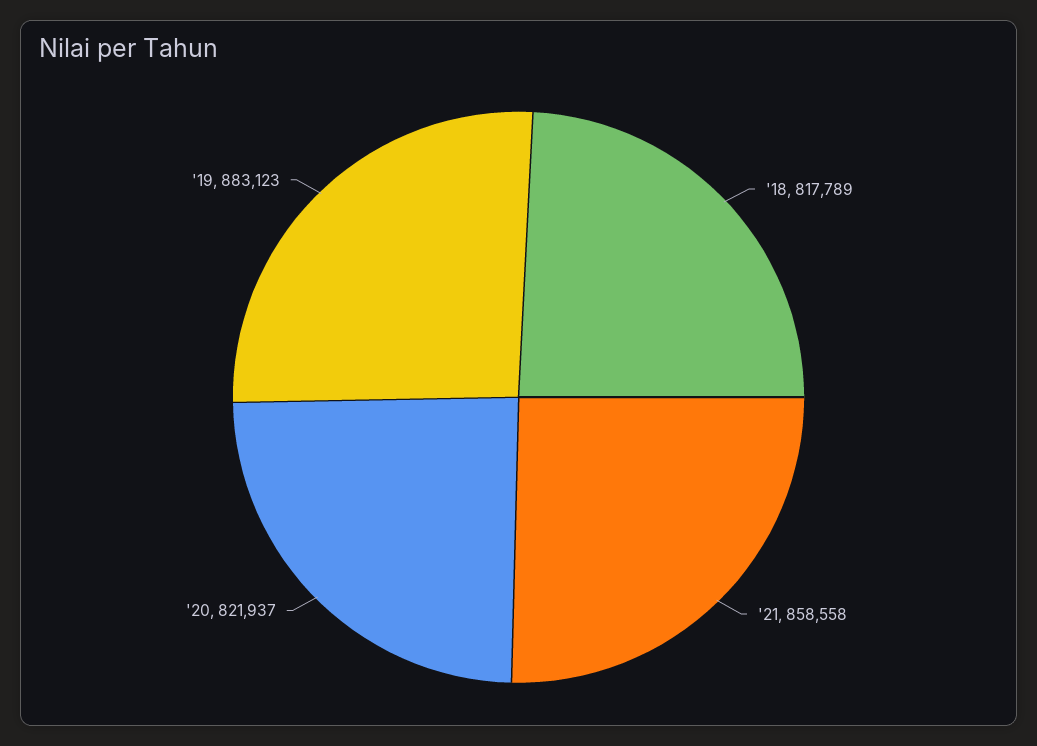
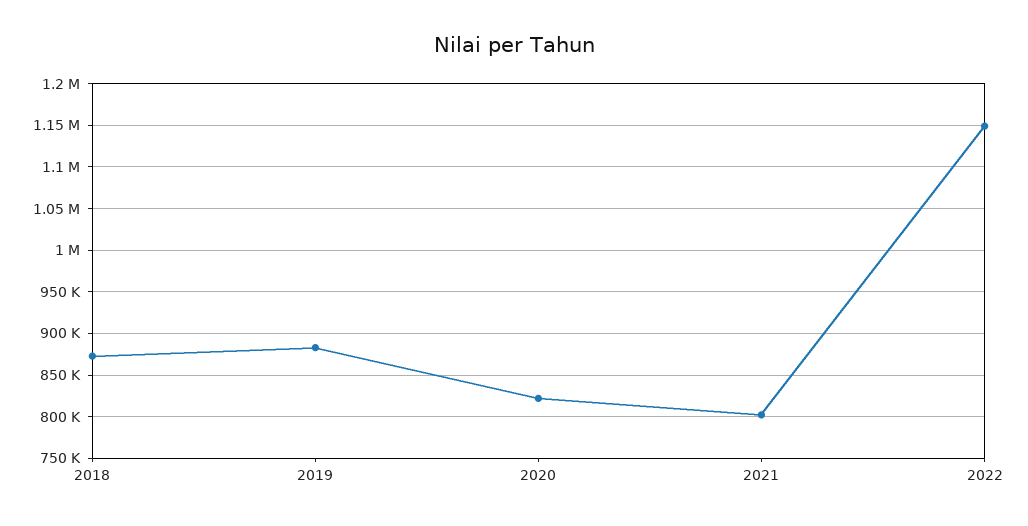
'18: 817789 -> 870000
'21: 858558 -> 800000
2022: none -> 1150000

